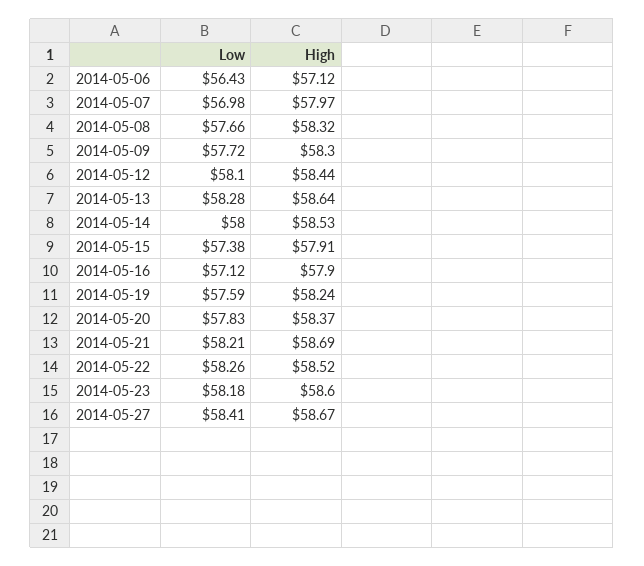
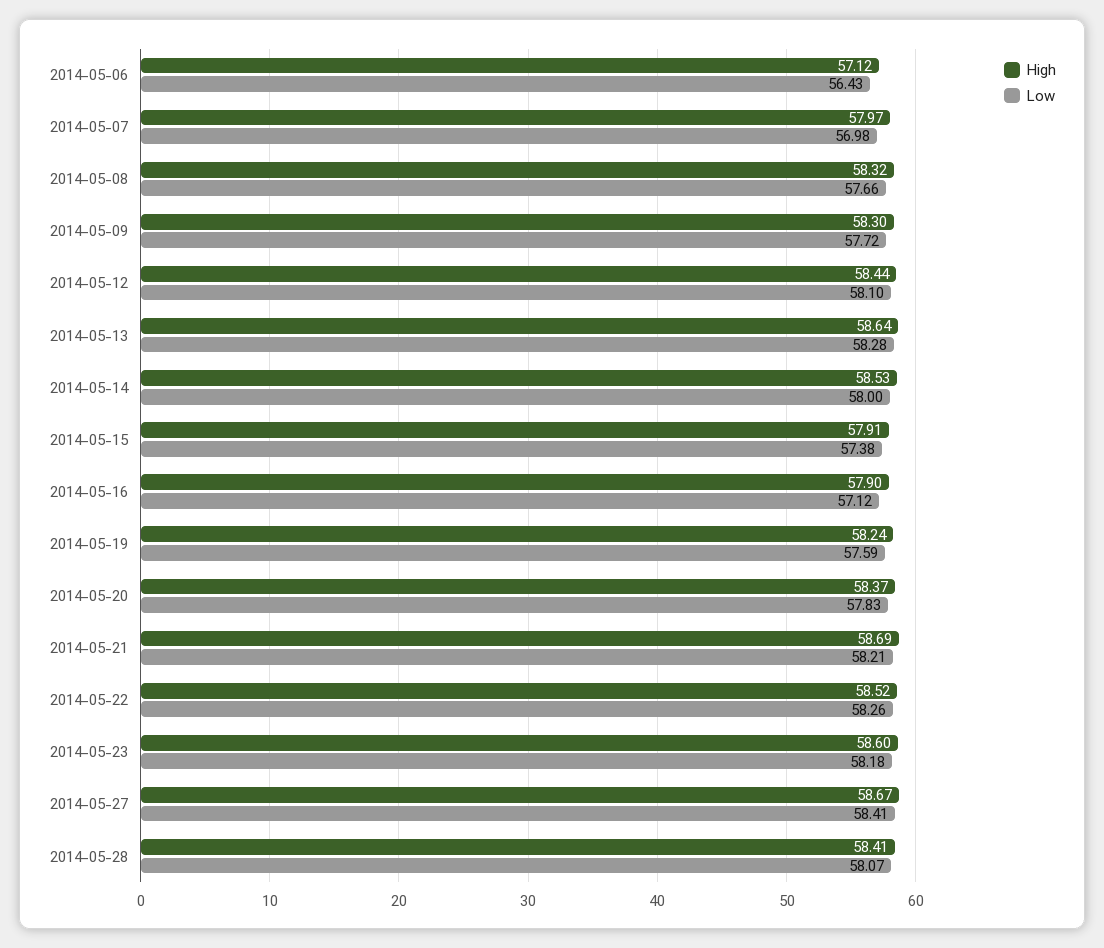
High, 2014-05-28: none -> 58.41
Low, 2014-05-28: none -> 58.07

